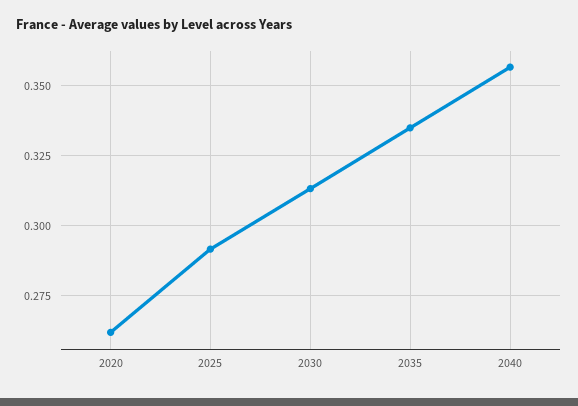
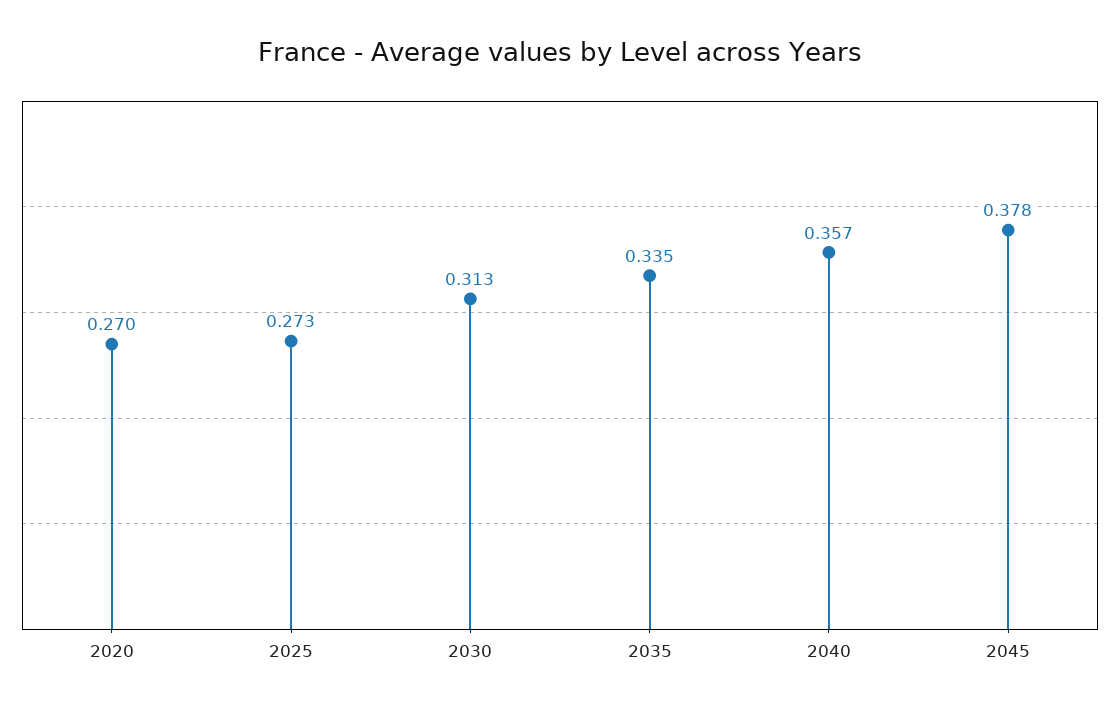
2020: 0.2625 -> 0.27
2025: 0.2925 -> 0.273
2045: none -> 0.378

